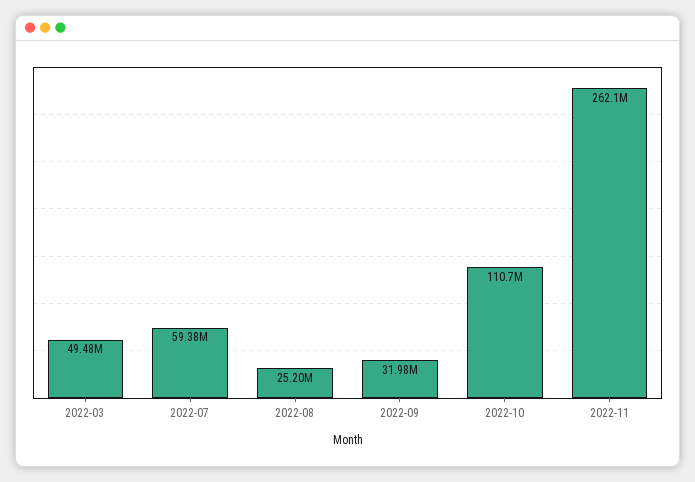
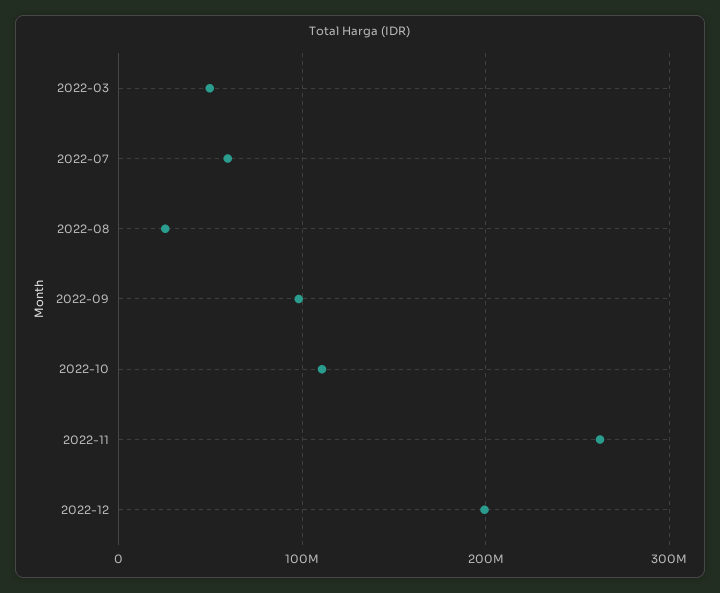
2022-09: 31980000 -> 100000000
2022-12: none -> 200000000

